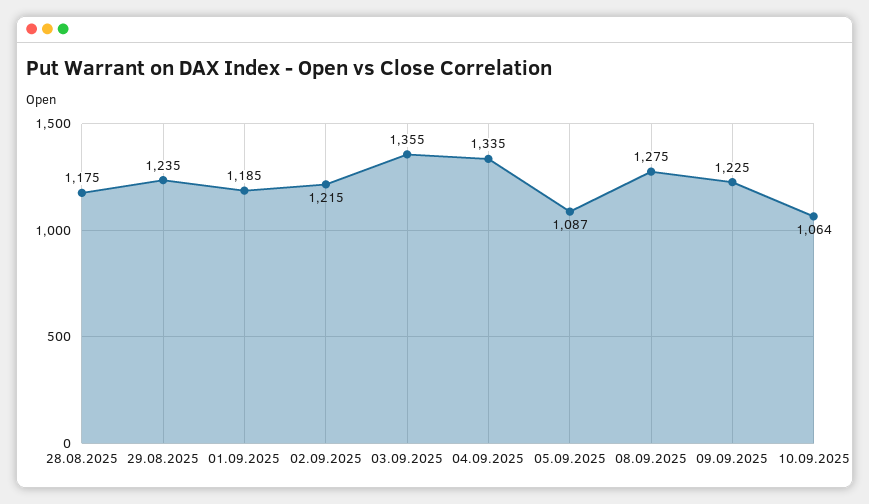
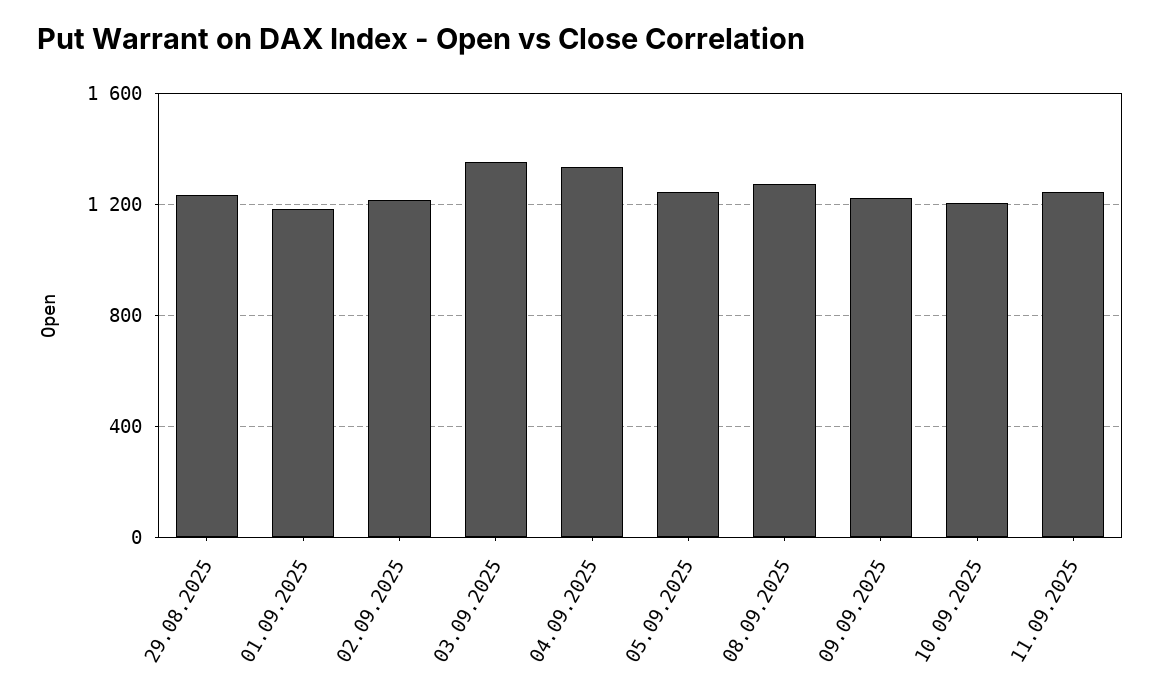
28.08.2025: 1175 -> none
05.09.2025: 1087 -> 1250
10.09.2025: 1064 -> 1200
11.09.2025: none -> 1250

